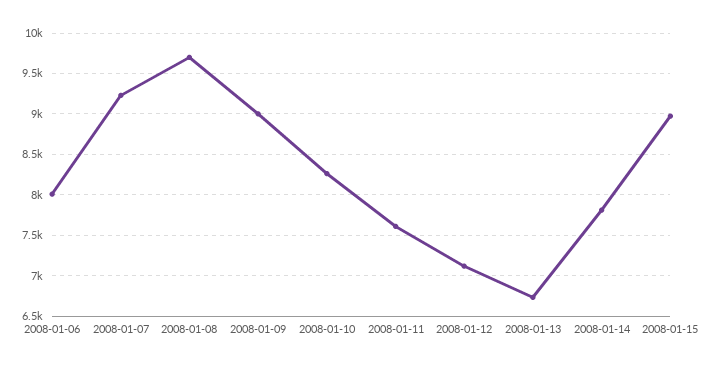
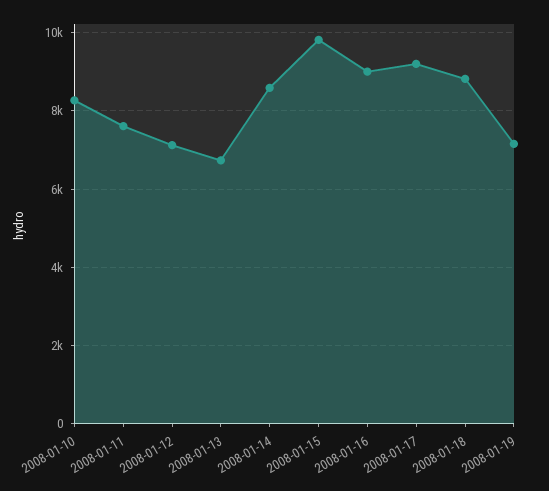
2008-01-06: 8000 -> none
2008-01-07: 9200 -> none
2008-01-08: 9700 -> none
2008-01-09: 9000 -> none
2008-01-14: 7800 -> 8600
2008-01-15: 9000 -> 9800
2008-01-16: none -> 9000
2008-01-17: none -> 9200
2008-01-18: none -> 8800
2008-01-19: none -> 7200

